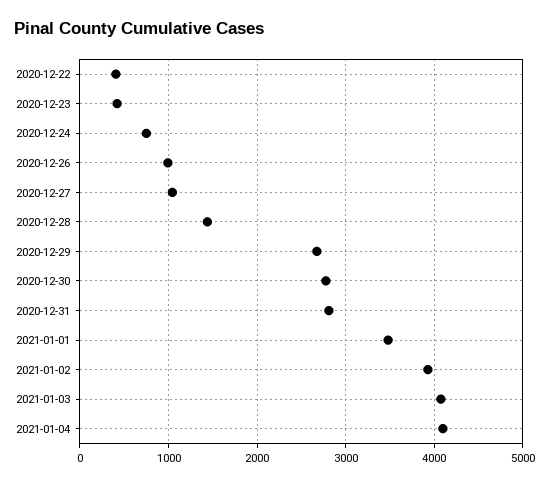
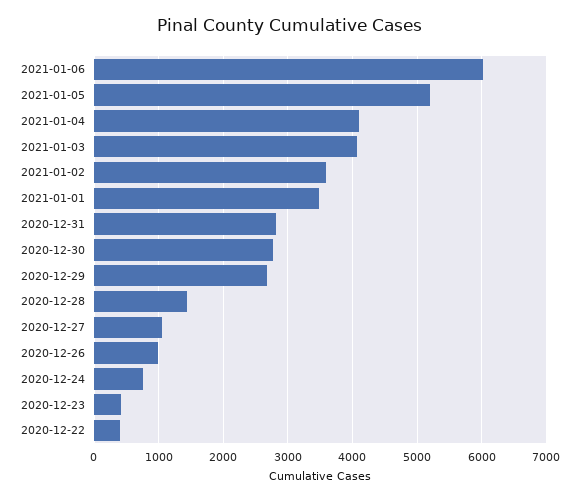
2021-01-02: 3900 -> 3600
2021-01-06: none -> 6000
2021-01-05: none -> 5200

